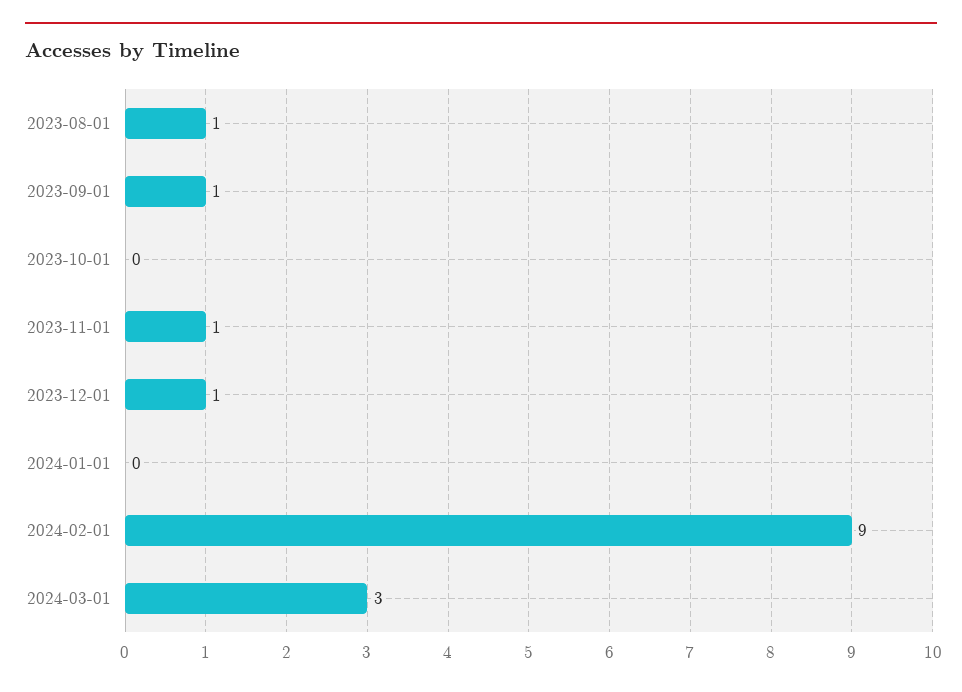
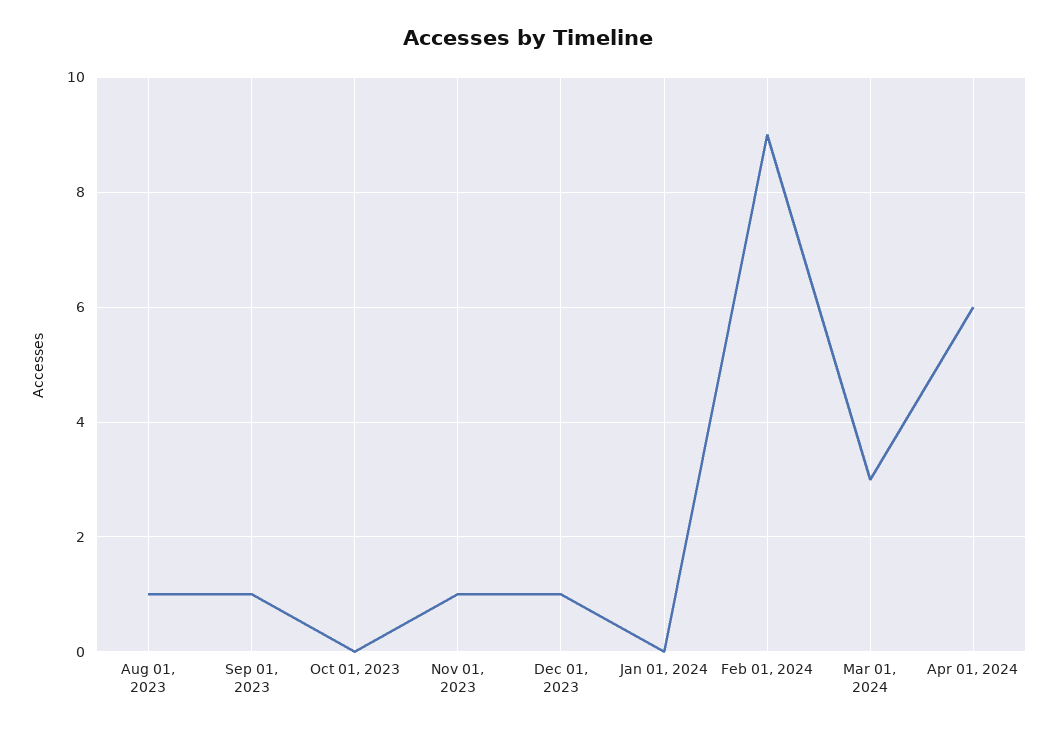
Apr 01, 2024: none -> 6

